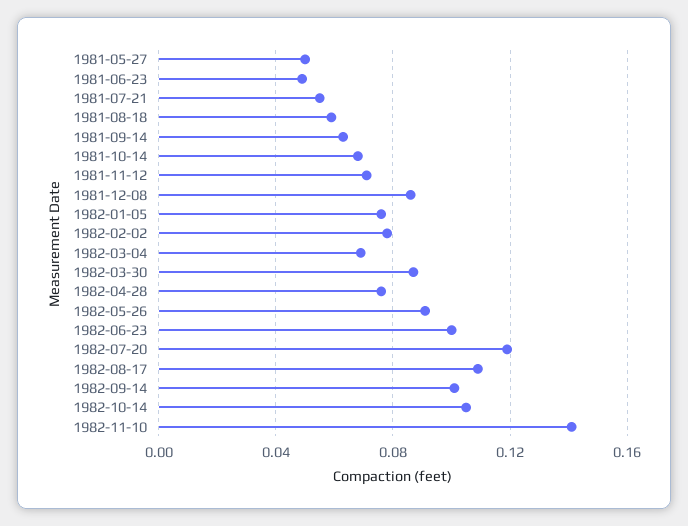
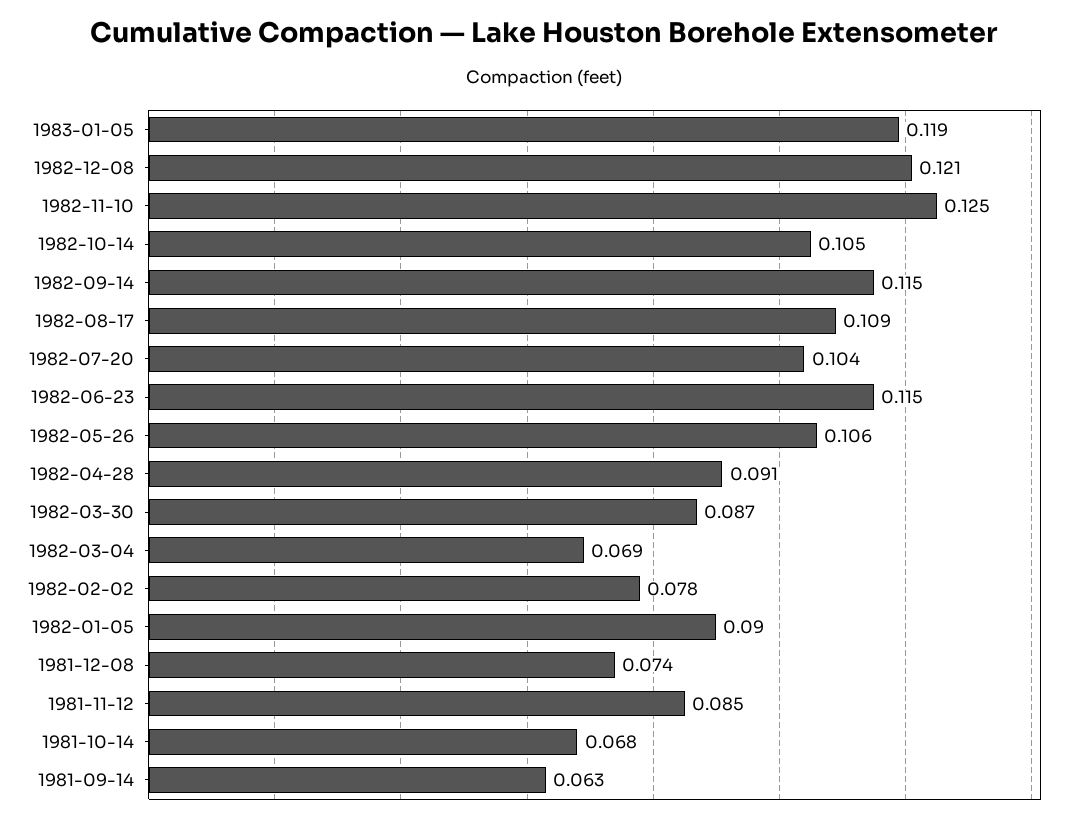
1981-05-27: 0.05 -> none
1981-06-23: 0.05 -> none
1981-07-21: 0.055 -> none
1981-08-18: 0.06 -> none
1981-11-12: 0.07 -> 0.085
1981-12-08: 0.085 -> 0.074
1982-01-05: 0.075 -> 0.09
1982-04-28: 0.075 -> 0.091
1982-05-26: 0.09 -> 0.106
1982-06-23: 0.1 -> 0.115
1982-07-20: 0.12 -> 0.104
1982-09-14: 0.1 -> 0.115
1982-11-10: 0.14 -> 0.125
1983-01-05: none -> 0.119
1982-12-08: none -> 0.121

